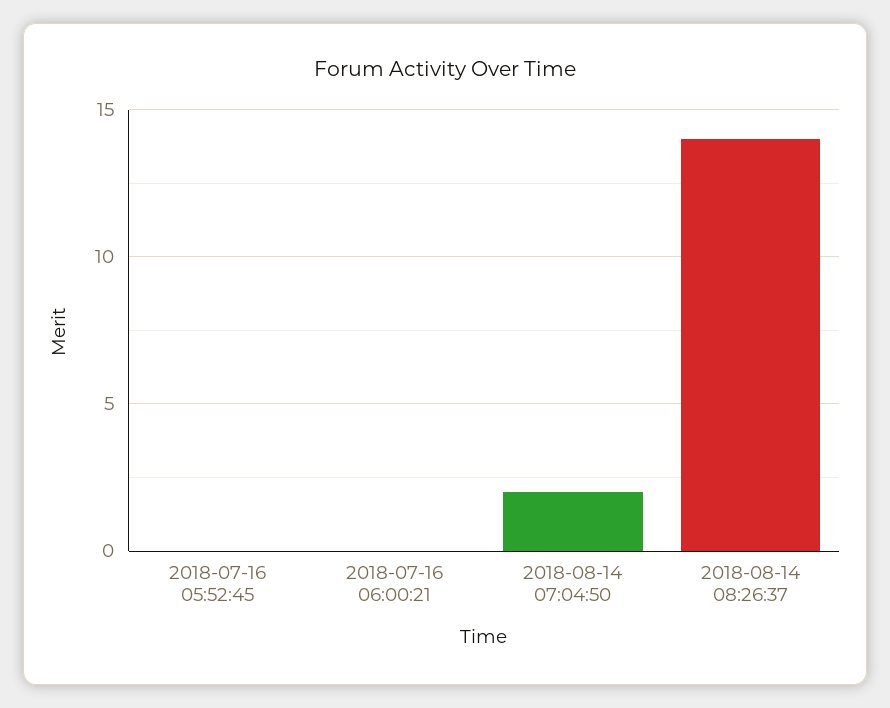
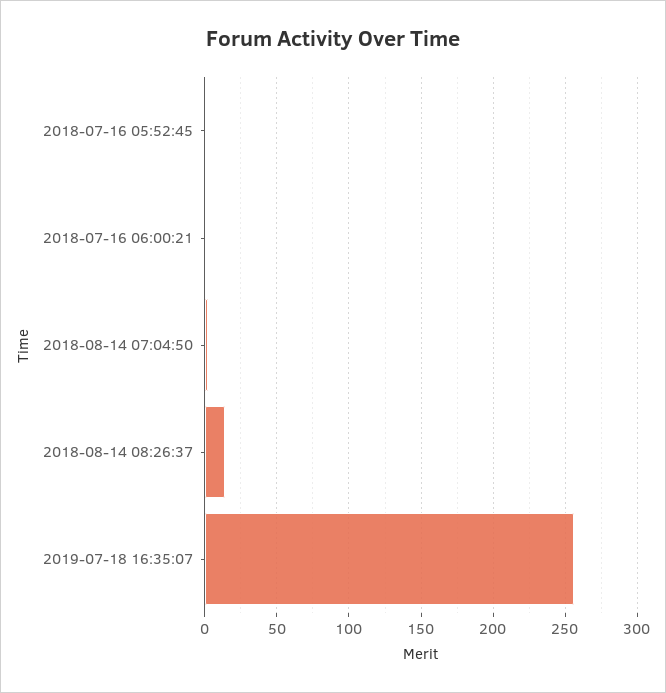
2019-07-18 16:35:07: none -> 255

